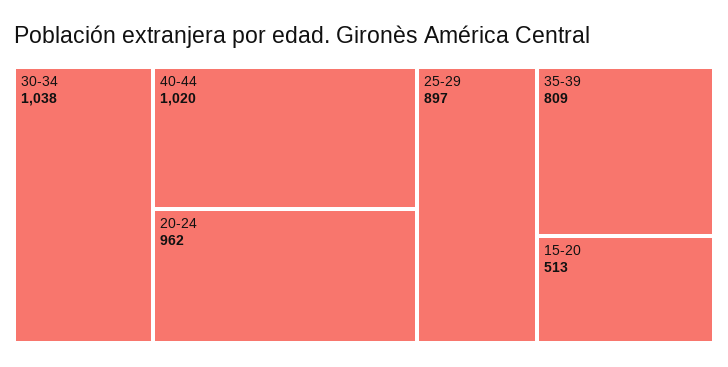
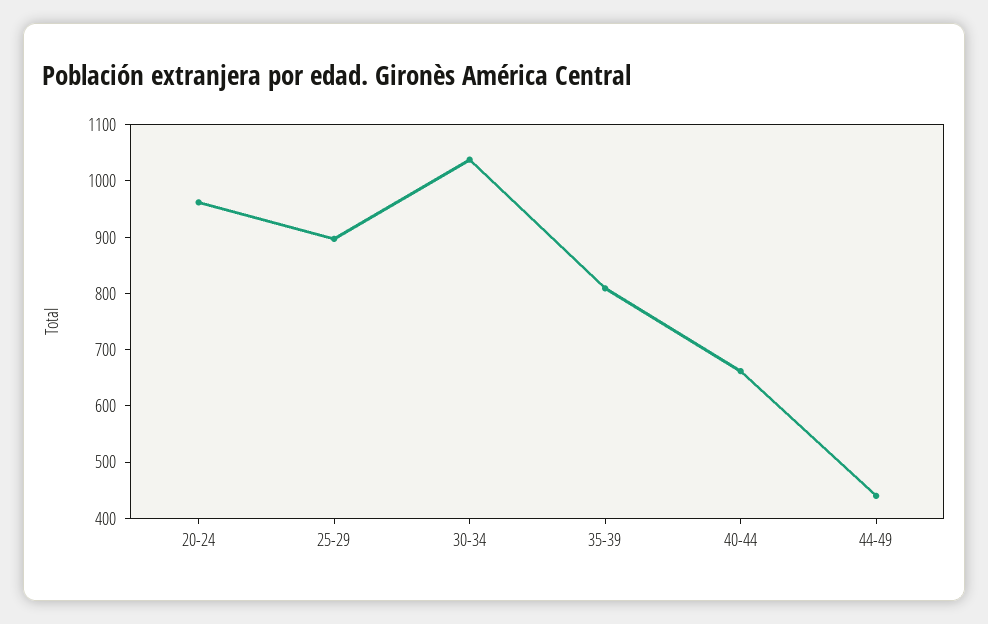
40-44: 1020 -> 660
15-20: 513 -> none
44-49: none -> 440

